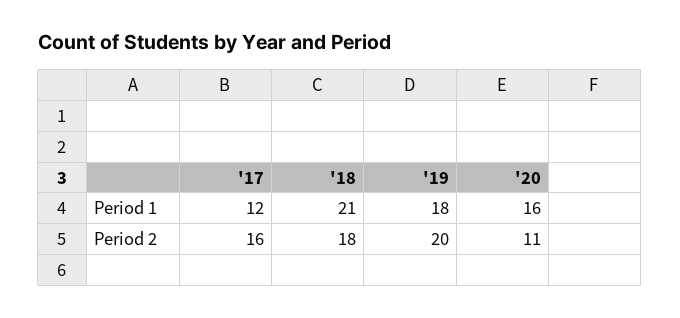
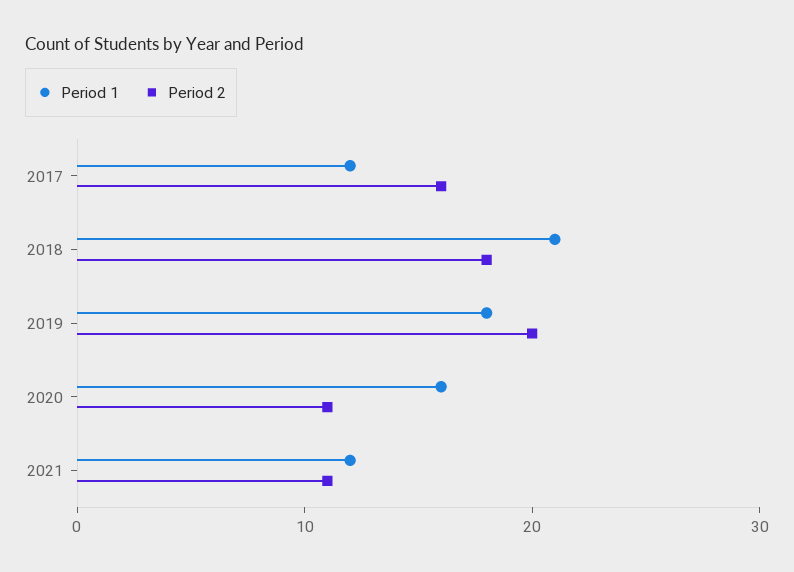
Period 1, 2021: none -> 12
Period 2, 2021: none -> 11

